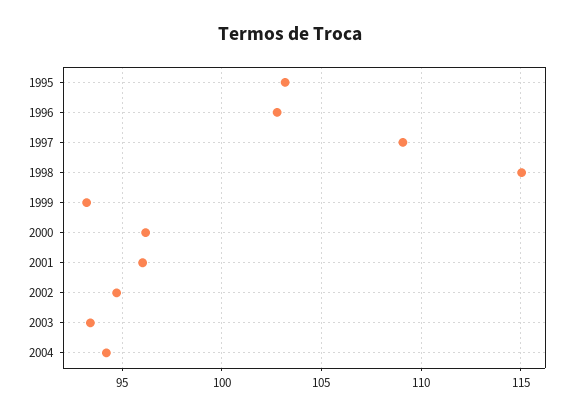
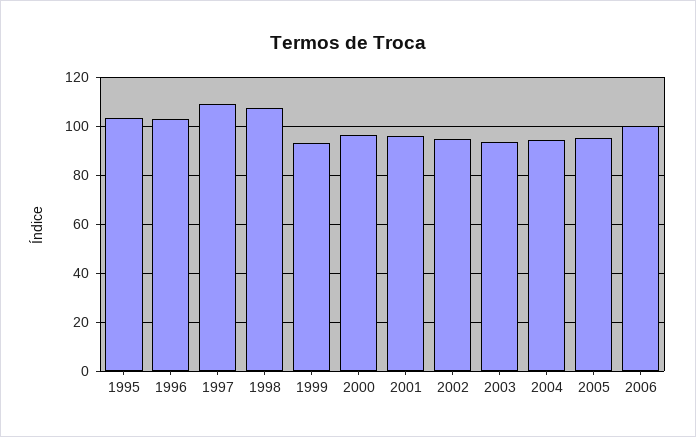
1998: 115 -> 107.5
2005: none -> 95
2006: none -> 100

